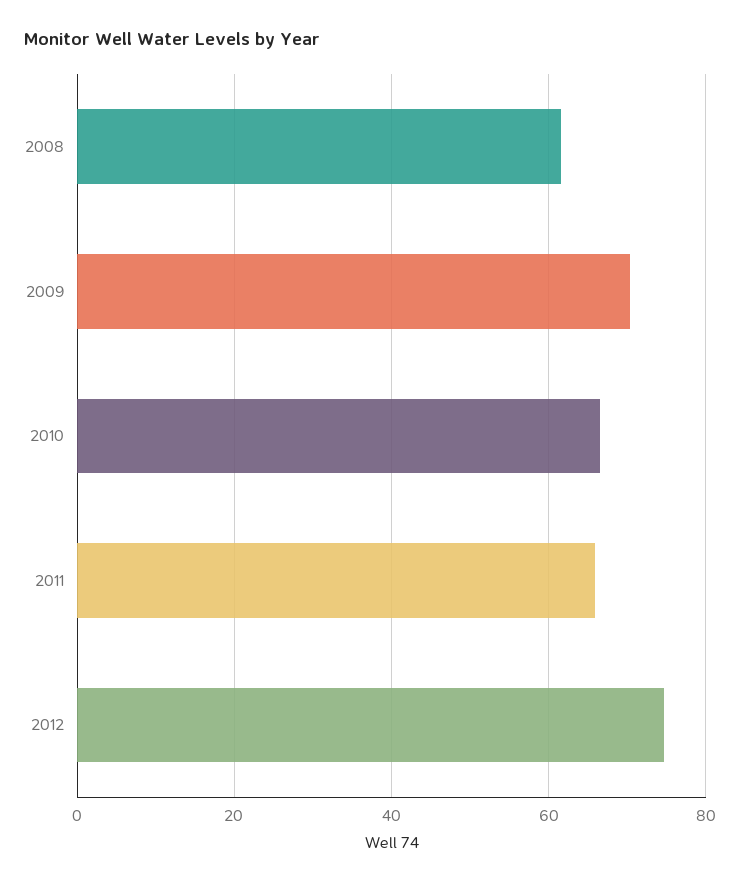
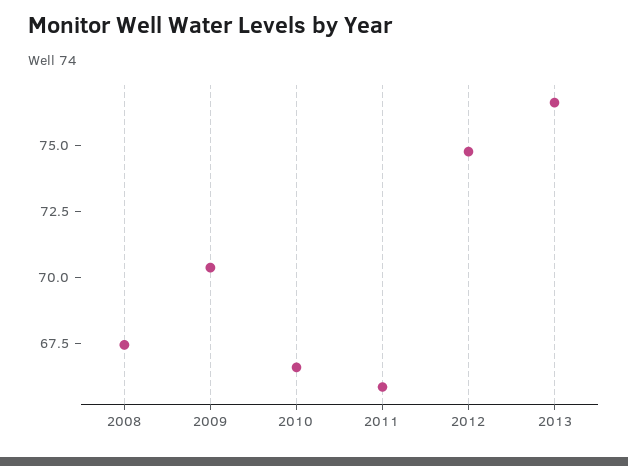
2008: 62 -> 67.5
2013: none -> 76.5

